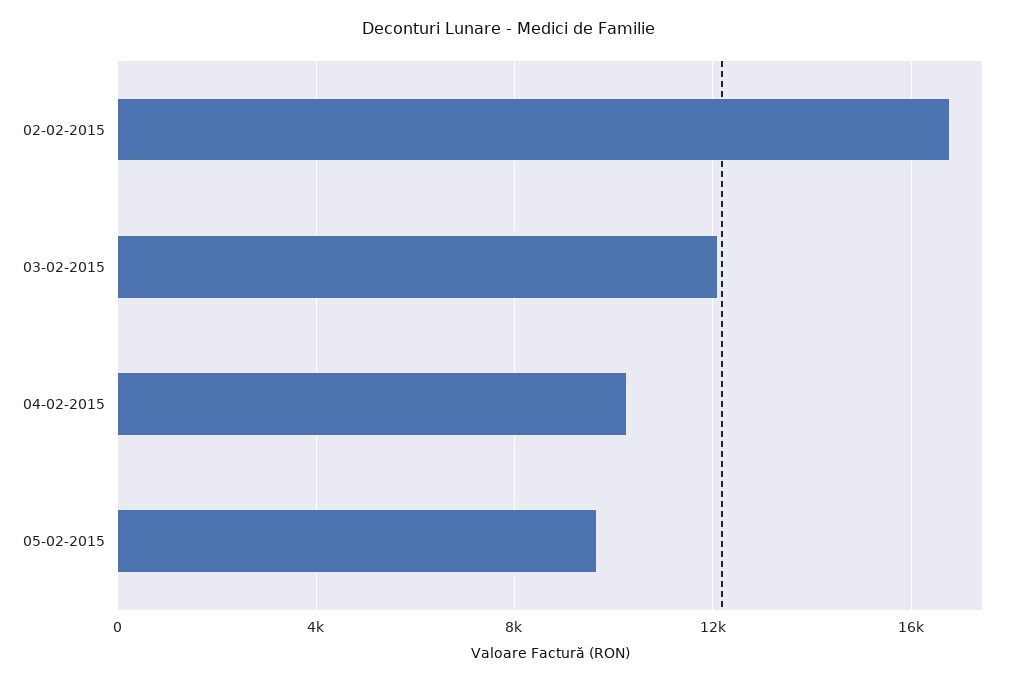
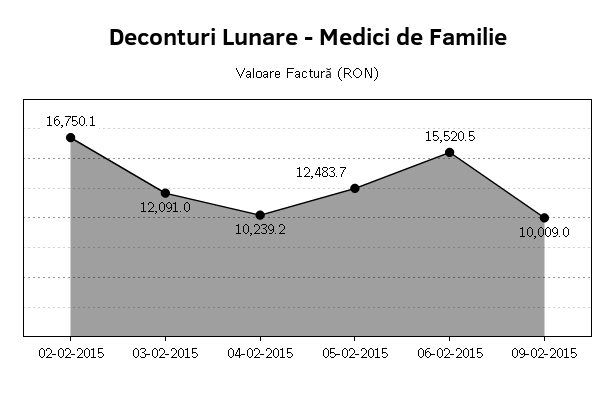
05-02-2015: 9500 -> 12483.7
06-02-2015: none -> 15520.5
09-02-2015: none -> 10009

